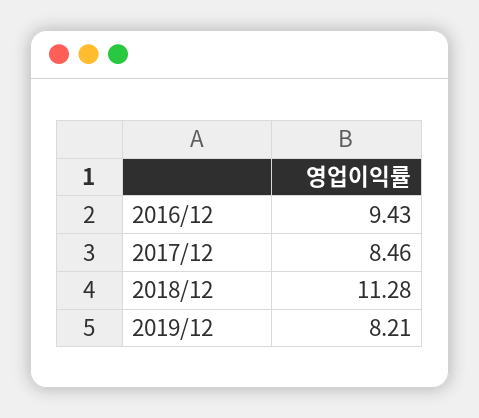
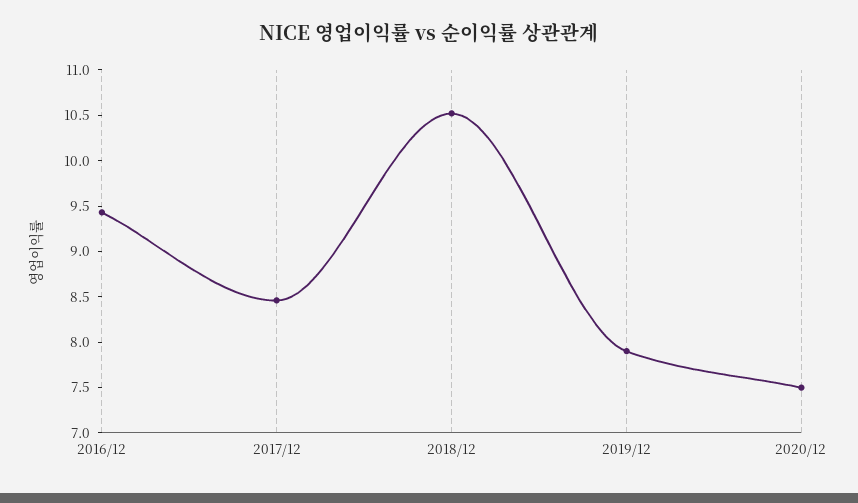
2018/12: 11.28 -> 10.5
2019/12: 8.21 -> 7.9
2020/12: none -> 7.5

